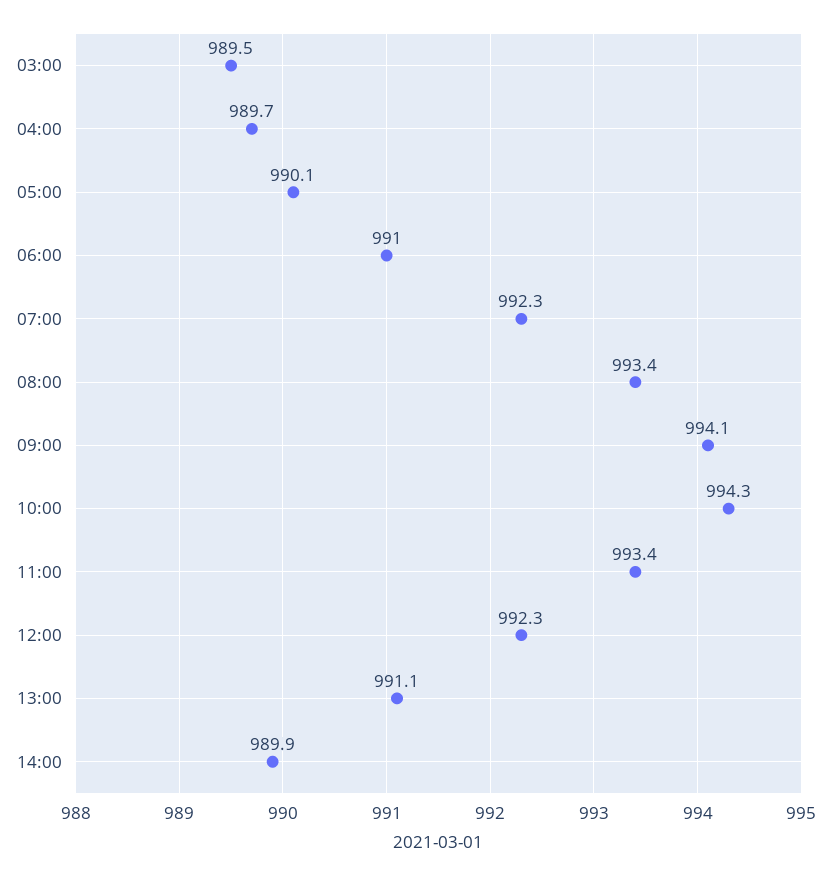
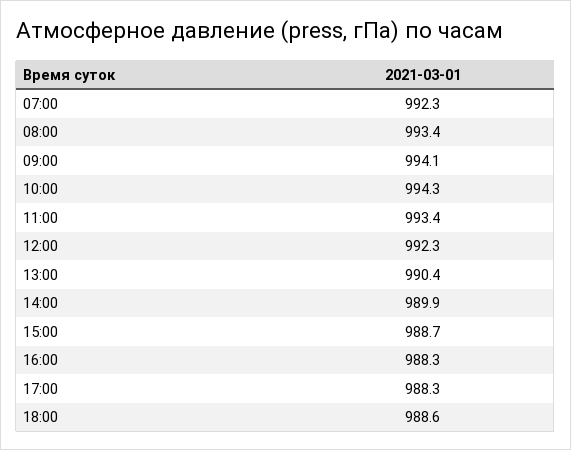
03:00: 989.5 -> none
04:00: 989.7 -> none
05:00: 990.1 -> none
06:00: 991 -> none
13:00: 991.1 -> 990.4
15:00: none -> 988.7
16:00: none -> 988.3
17:00: none -> 988.3
18:00: none -> 988.6

